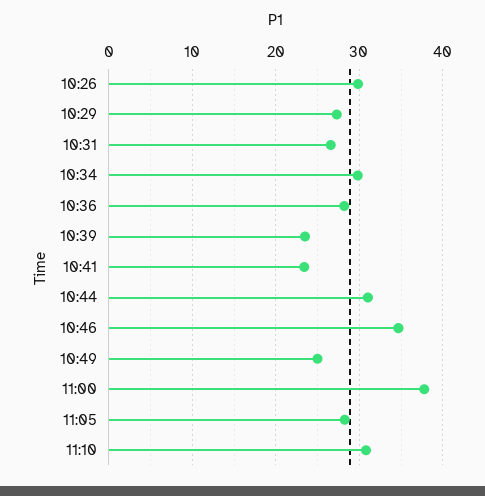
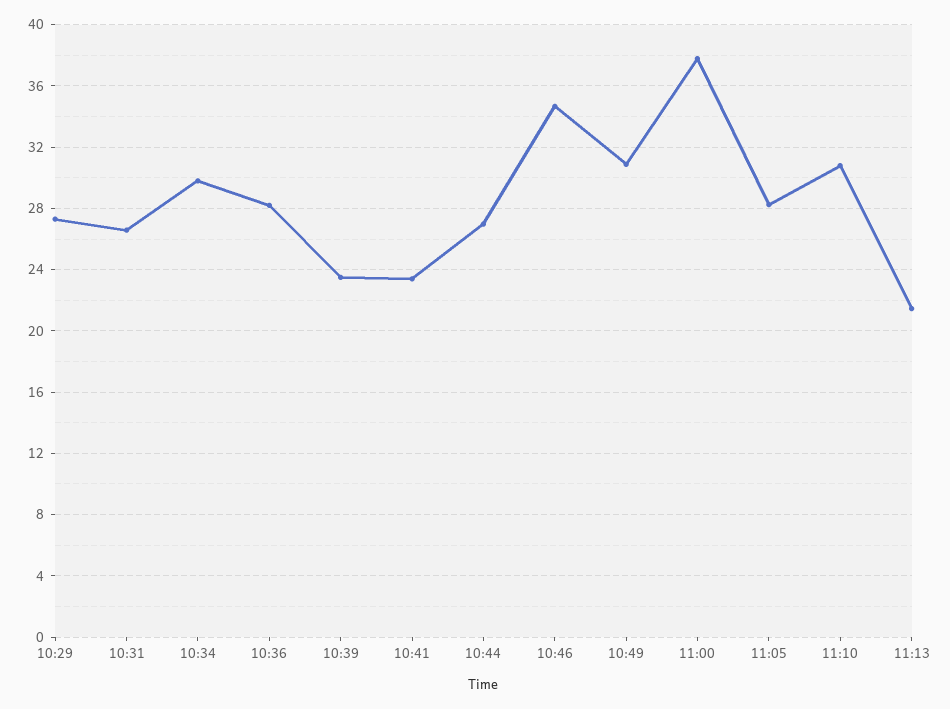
10:26: 30 -> none
10:44: 31 -> 27
10:49: 25 -> 31
11:13: none -> 21.5

